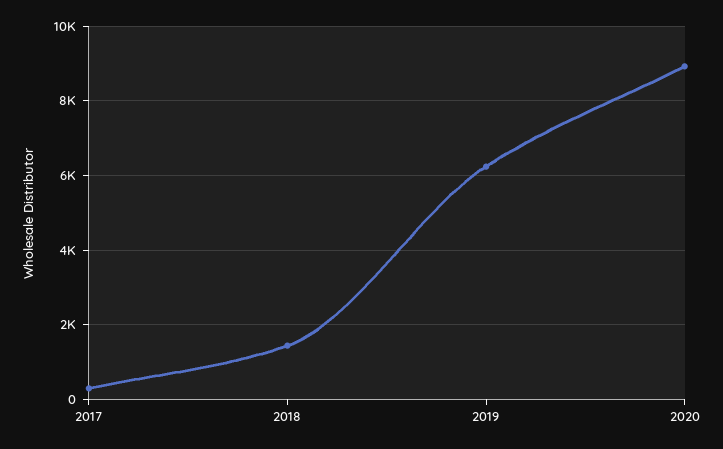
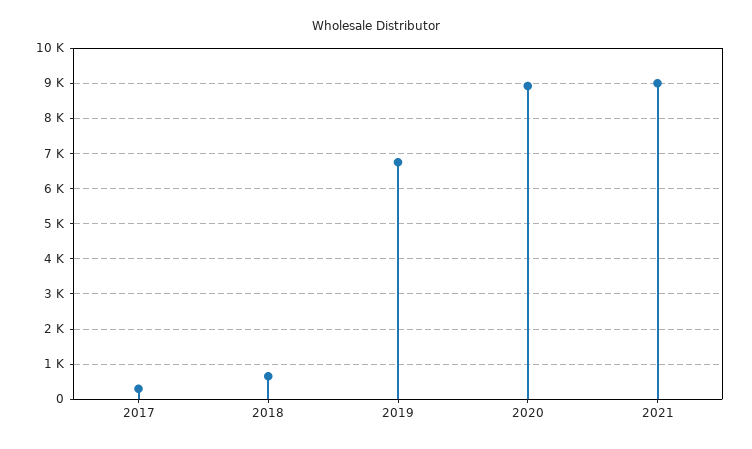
2018: 1400 -> 600
2019: 6200 -> 6800
2021: none -> 9000

